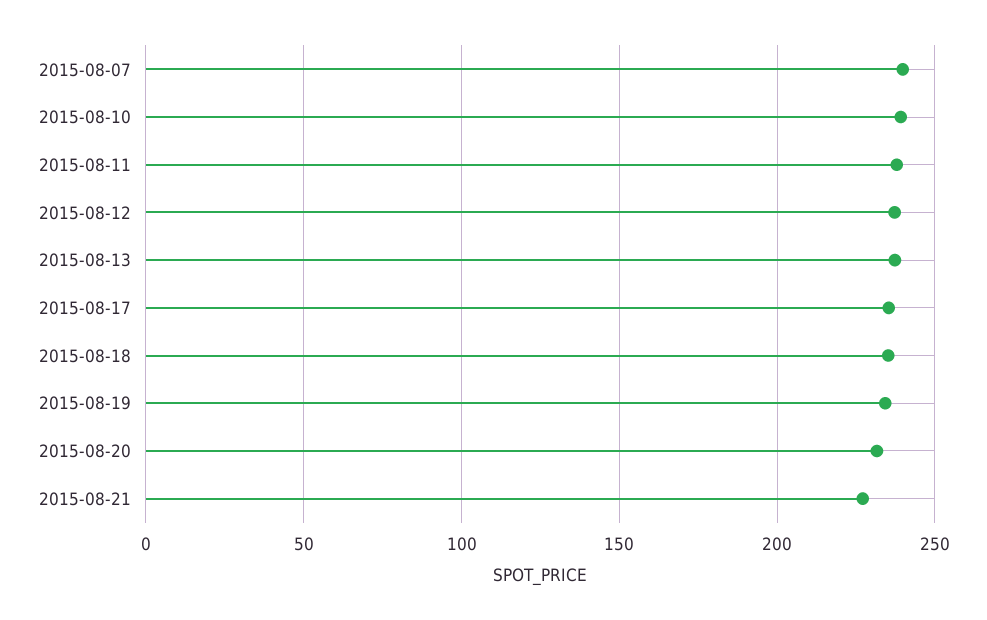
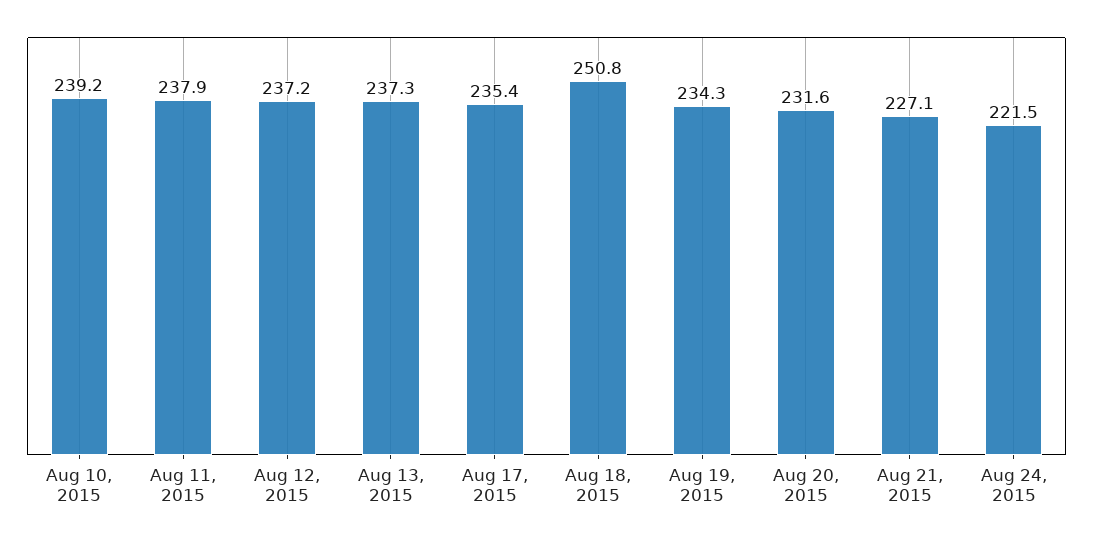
2015-08-07: 240 -> none
2015-08-18: 235 -> 250.8
Aug 24, 2015: none -> 221.5

